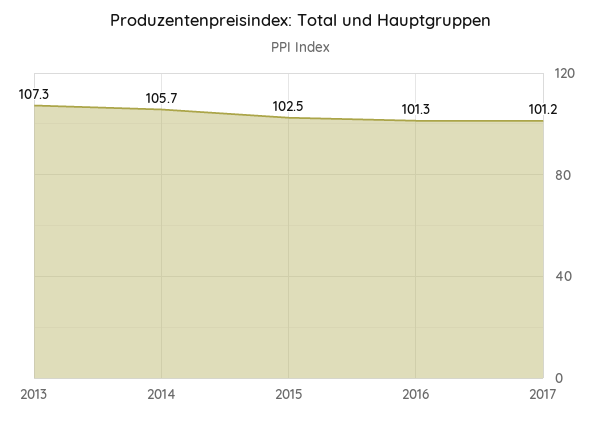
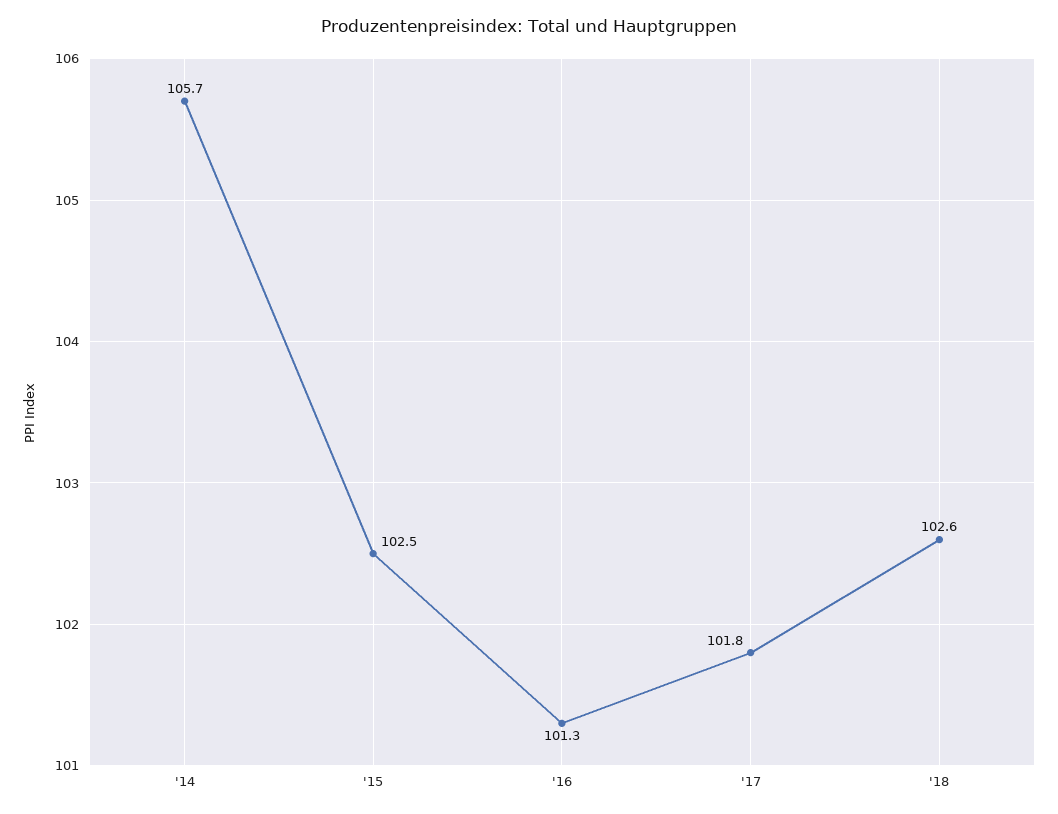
2013: 107.3 -> none
2017: 101.2 -> 101.8
'18: none -> 102.6

